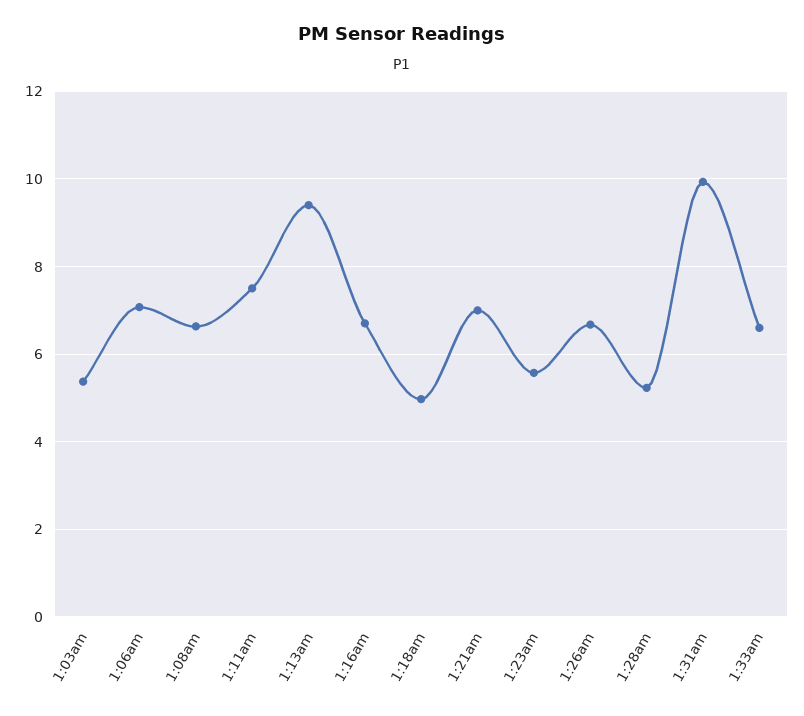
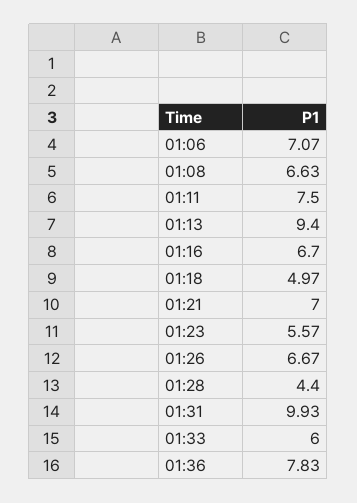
1:03am: 5.4 -> none
1:28am: 5.2 -> 4.4
1:33am: 6.6 -> 6
01:36: none -> 7.83

